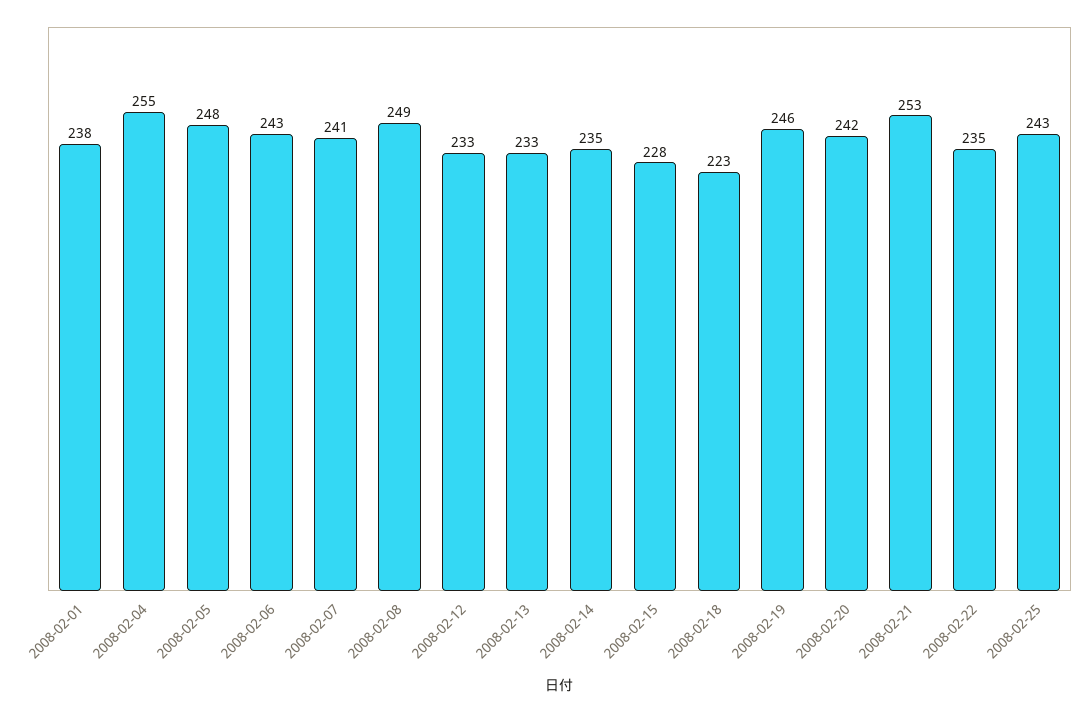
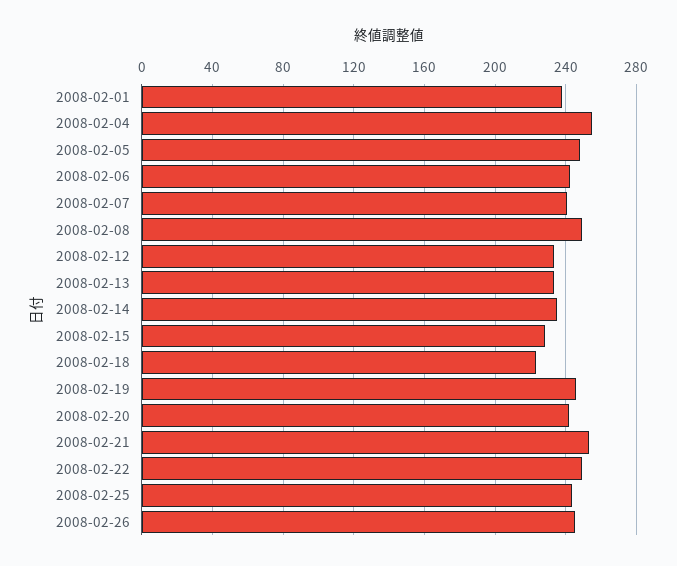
2008-02-22: 235 -> 250
2008-02-26: none -> 245

